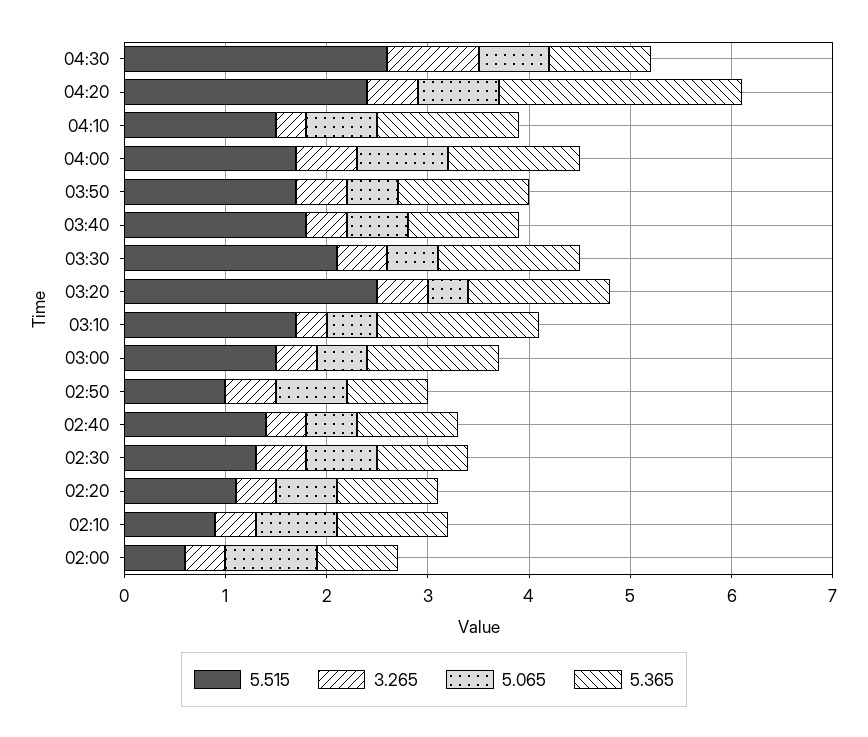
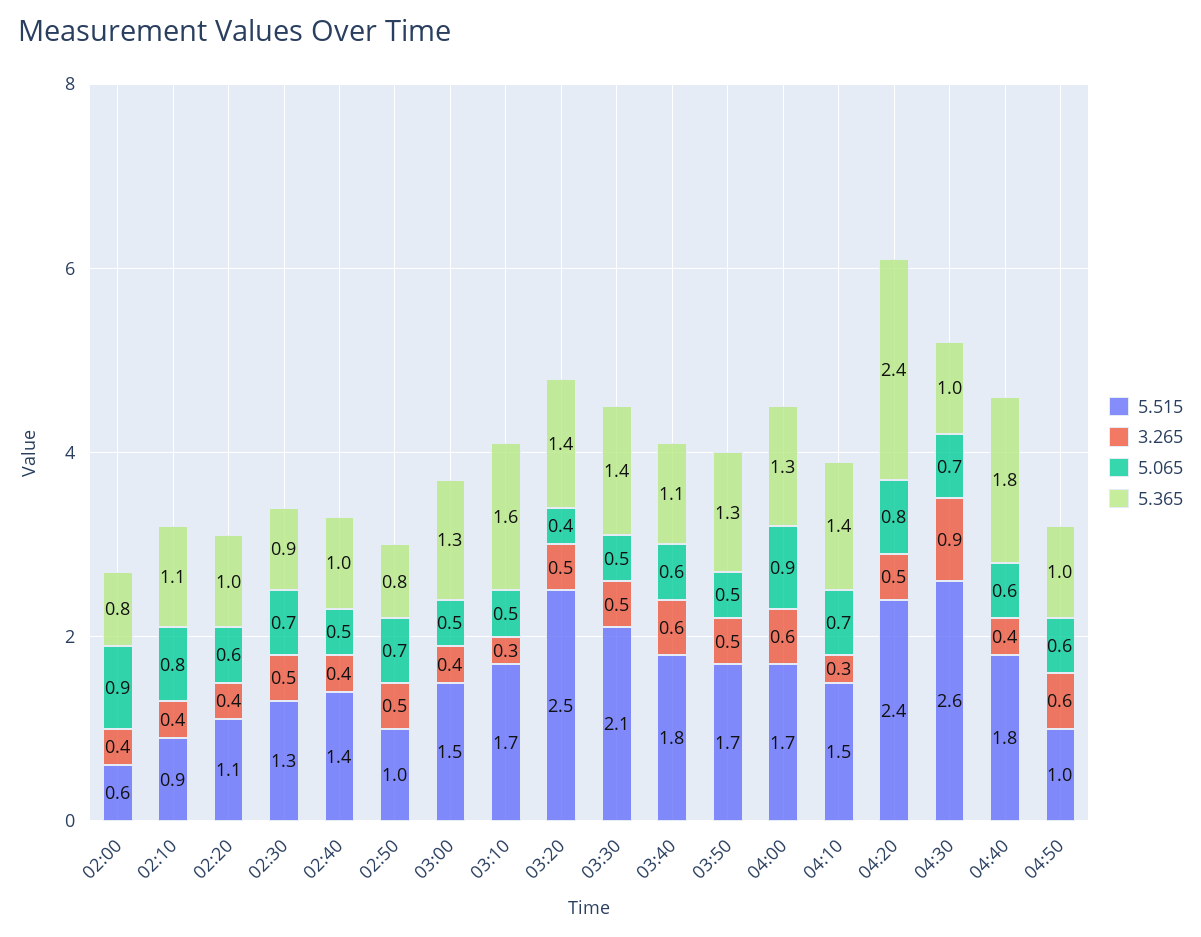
3.265, 03:40: 0.4 -> 0.6
5.515, 04:40: none -> 1.8
3.265, 04:40: none -> 0.4
5.065, 04:40: none -> 0.6
5.365, 04:40: none -> 1.8
5.515, 04:50: none -> 1
3.265, 04:50: none -> 0.6
5.065, 04:50: none -> 0.6
5.365, 04:50: none -> 1

